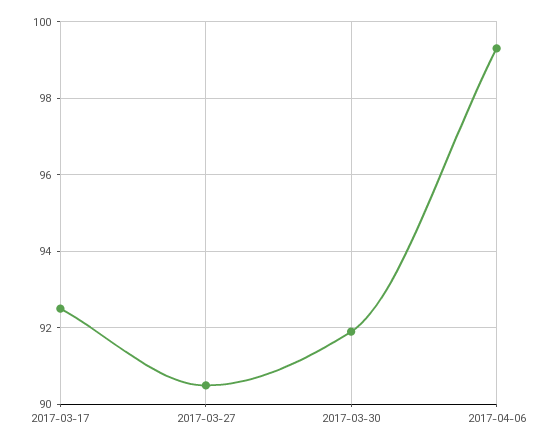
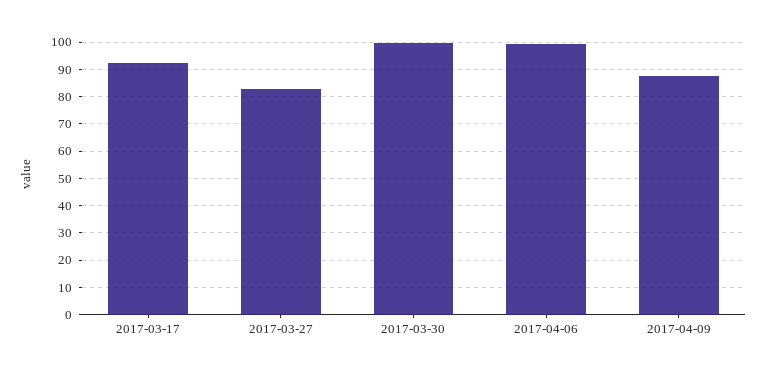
2017-03-27: 90.5 -> 82.5
2017-03-30: 92 -> 100
2017-04-09: none -> 87.5

